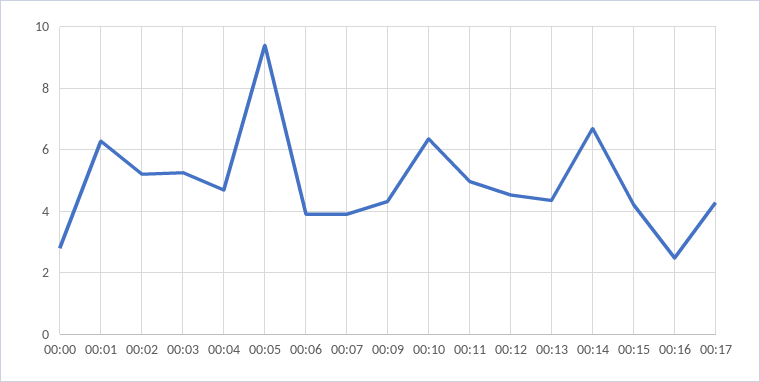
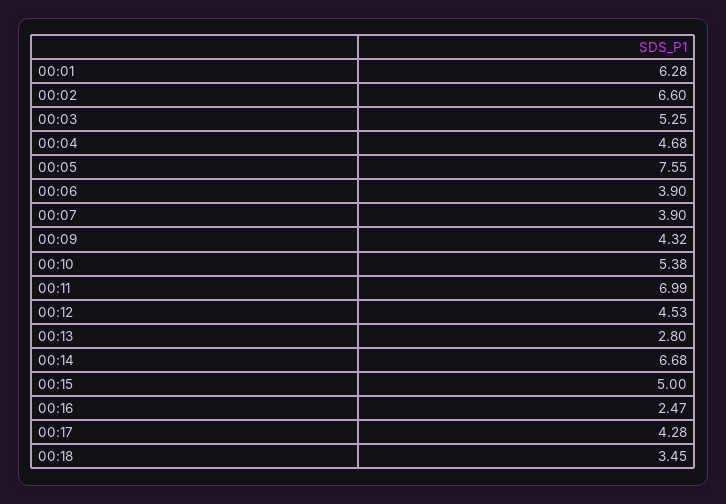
00:00: 2.8 -> none
00:02: 5.2 -> 6.6
00:05: 9.4 -> 7.55
00:10: 6.4 -> 5.38
00:11: 5 -> 6.99
00:13: 4.4 -> 2.8
00:15: 4.2 -> 5
00:18: none -> 3.45

